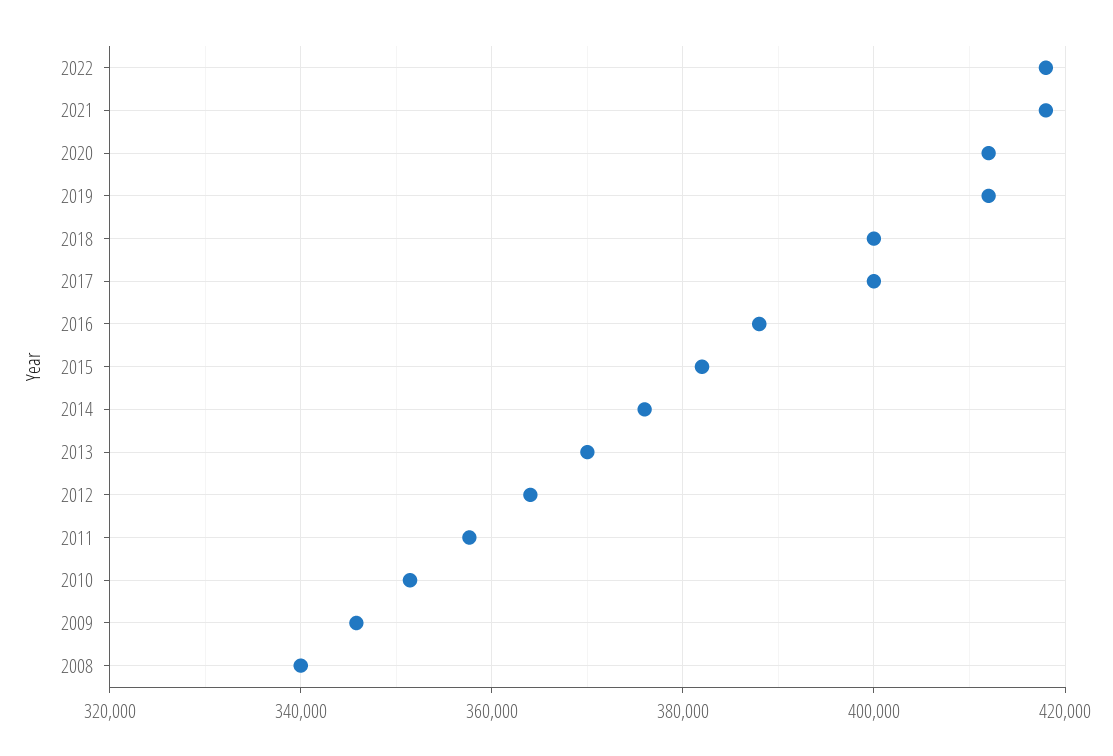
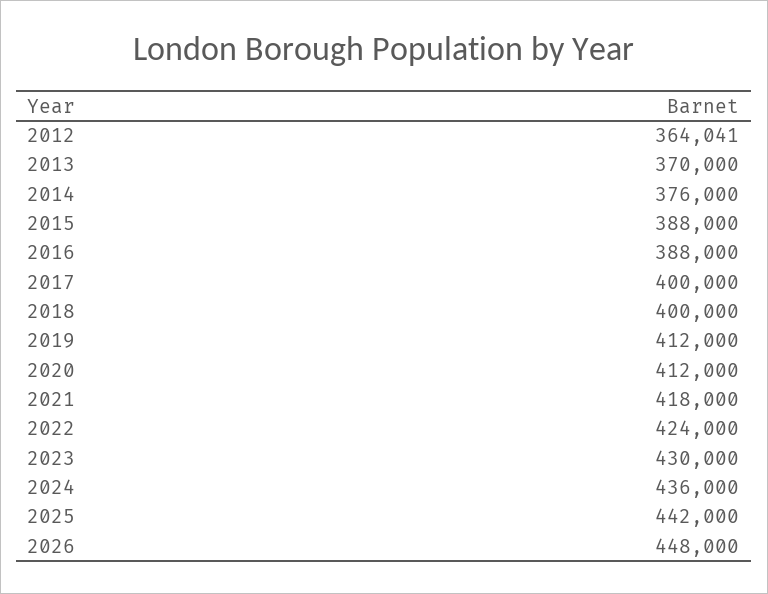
2022: 418000 -> 424000
2015: 382000 -> 388000
2011: 358000 -> none
2010: 352000 -> none
2009: 346000 -> none
2008: 340000 -> none
2023: none -> 430000
2024: none -> 436000
2025: none -> 442000
2026: none -> 448000

